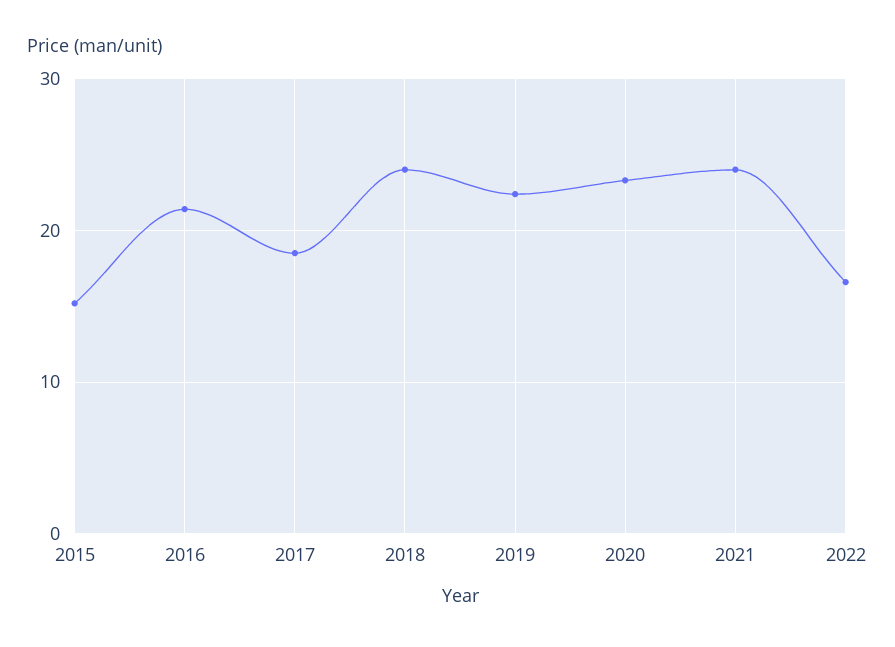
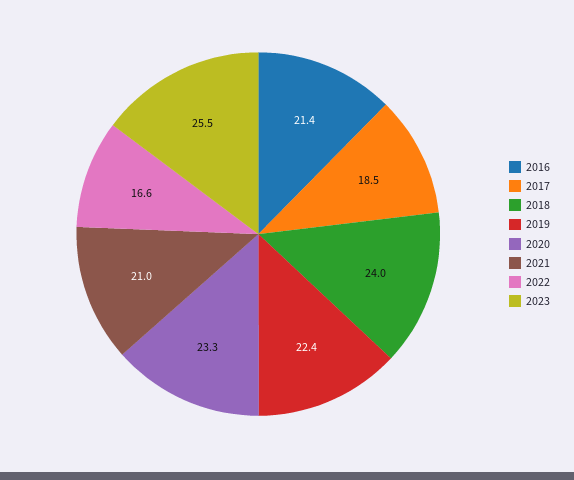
2015: 15 -> none
2021: 24 -> 21
2023: none -> 25.5

